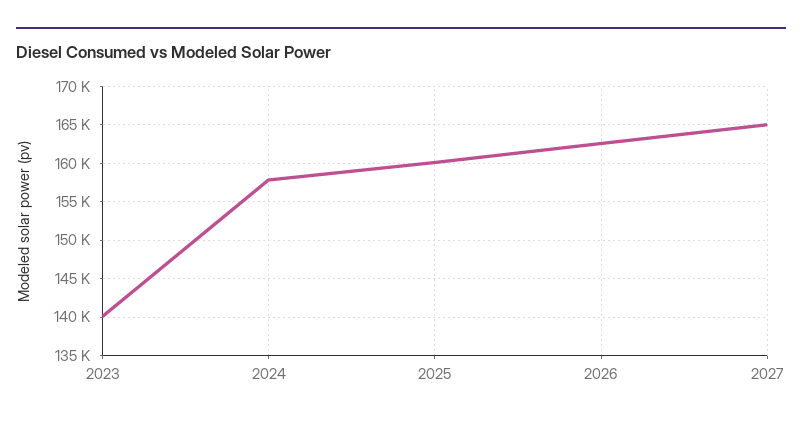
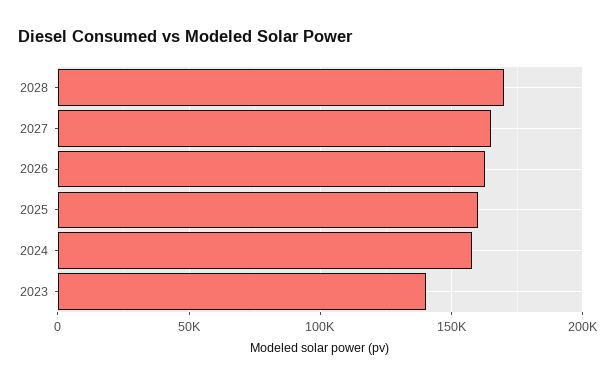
2028: none -> 170000

